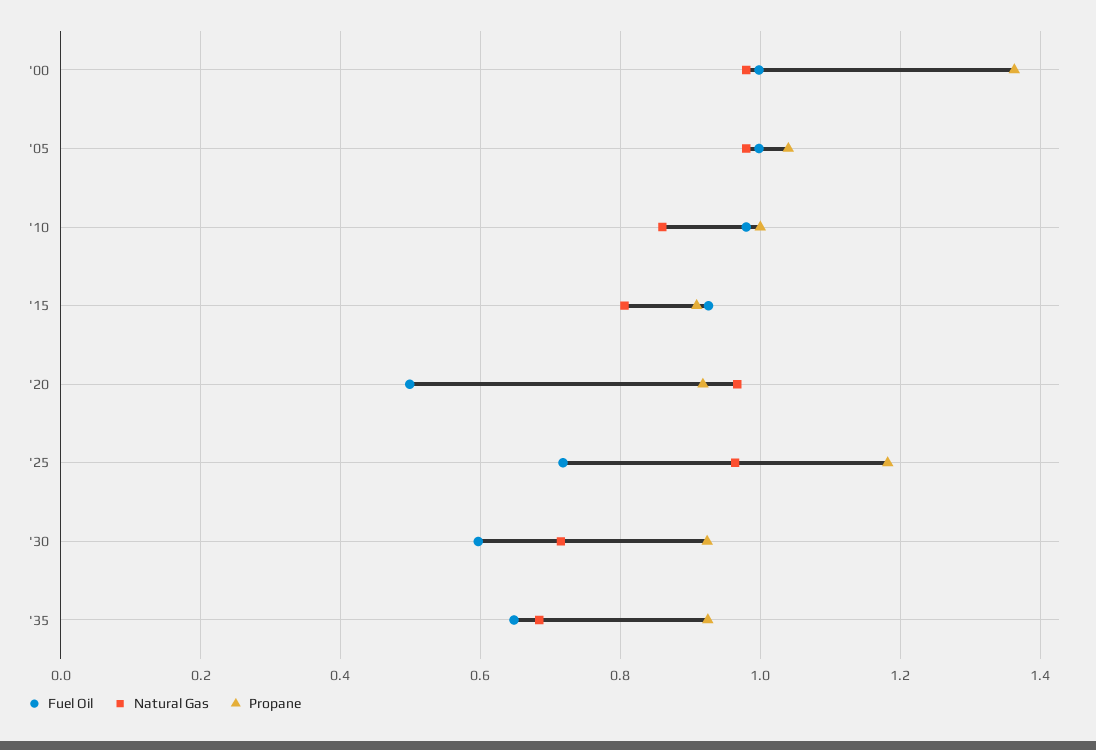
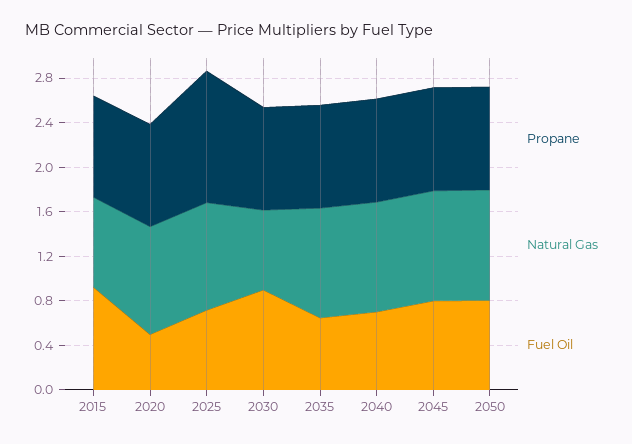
Fuel Oil, '00: 1 -> none
Natural Gas, '00: 0.98 -> none
Propane, '00: 1.36 -> none
Fuel Oil, '05: 1 -> none
Natural Gas, '05: 0.98 -> none
Propane, '05: 1.04 -> none
Fuel Oil, '10: 0.98 -> none
Natural Gas, '10: 0.86 -> none
Propane, '10: 1 -> none
Fuel Oil, '30: 0.6 -> 0.9
Natural Gas, '35: 0.68 -> 1
Propane, 2040: none -> 0.9
Natural Gas, 2040: none -> 1
Fuel Oil, 2040: none -> 0.7
Propane, 2045: none -> 0.9
Natural Gas, 2045: none -> 1
Fuel Oil, 2045: none -> 0.8
Propane, 2050: none -> 0.9
Natural Gas, 2050: none -> 1
Fuel Oil, 2050: none -> 0.8

